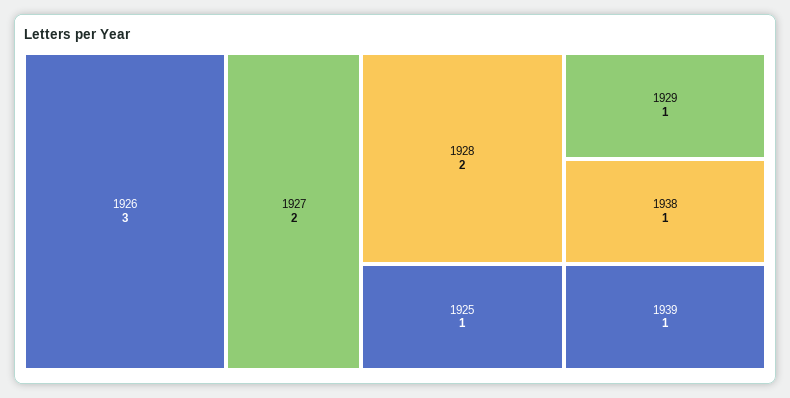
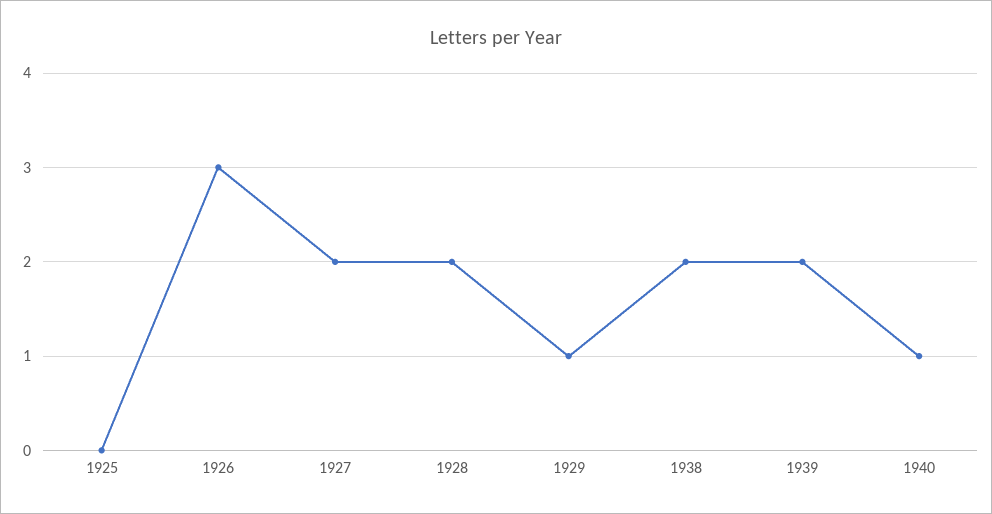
1925: 1 -> 0
1938: 1 -> 2
1939: 1 -> 2
1940: none -> 1

